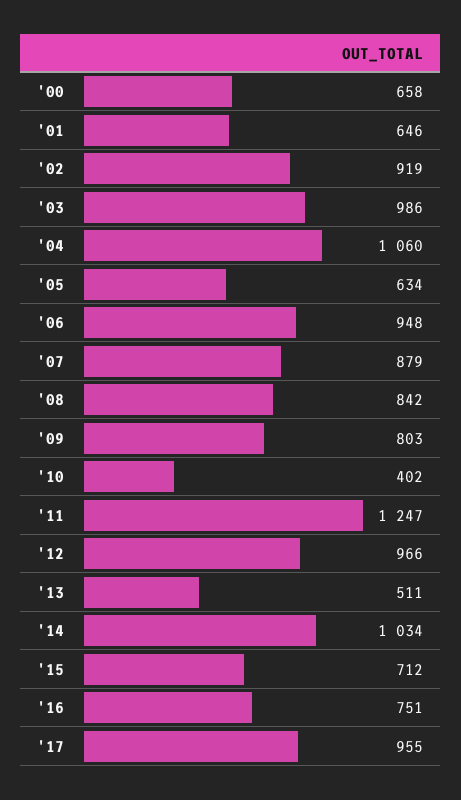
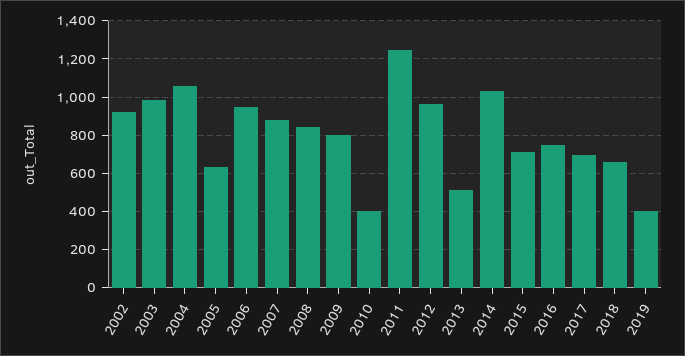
'00: 658 -> none
'01: 646 -> none
'17: 955 -> 700
2018: none -> 650
2019: none -> 400

